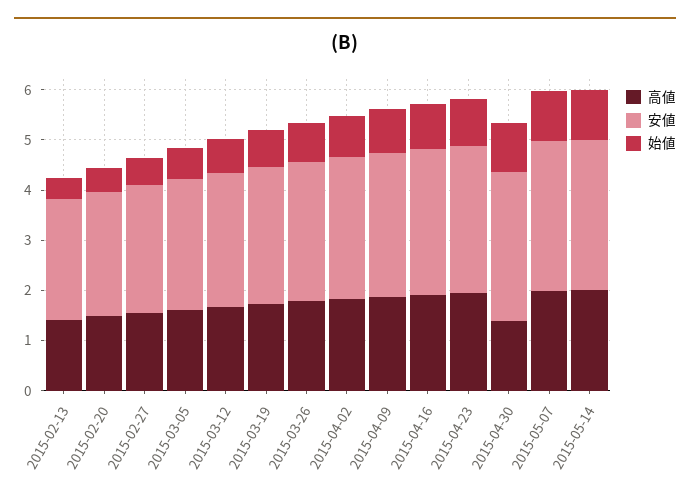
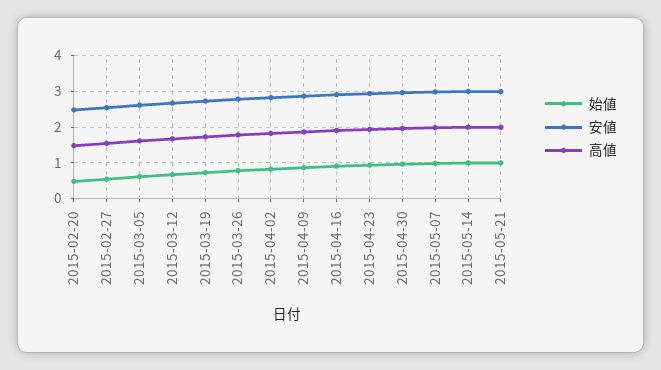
高値, 2015-02-13: 1.4 -> none
安値, 2015-02-13: 2.4 -> none
始値, 2015-02-13: 0.4 -> none
高値, 2015-04-30: 1.4 -> 2
始値, 2015-05-21: none -> 1
安値, 2015-05-21: none -> 3
高値, 2015-05-21: none -> 2

